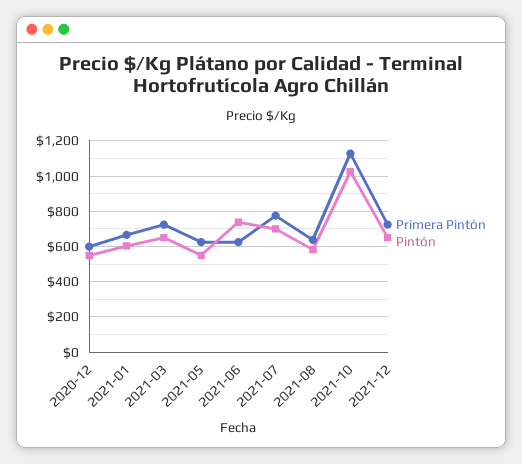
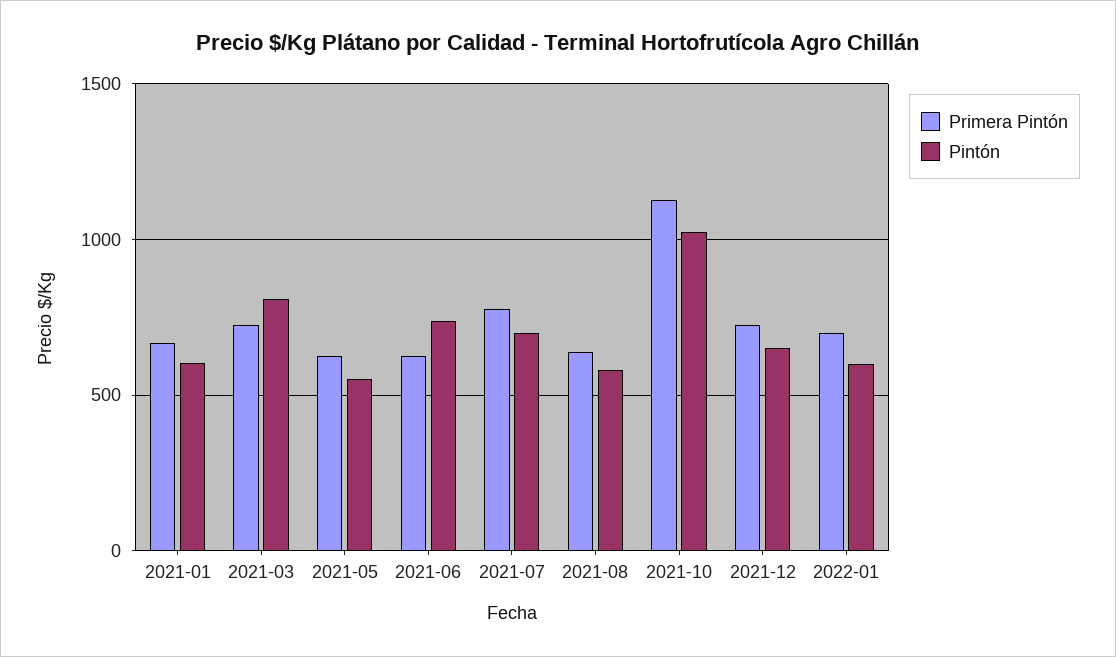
Primera Pintón, 2020-12: 600 -> none
Pintón, 2020-12: 550 -> none
Pintón, 2021-03: 650 -> 800
Primera Pintón, 2022-01: none -> 700
Pintón, 2022-01: none -> 600

